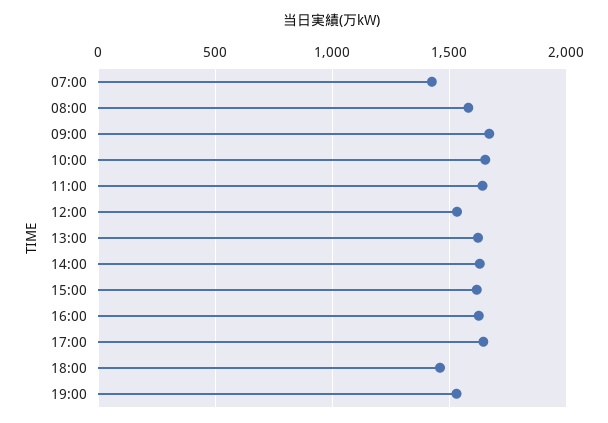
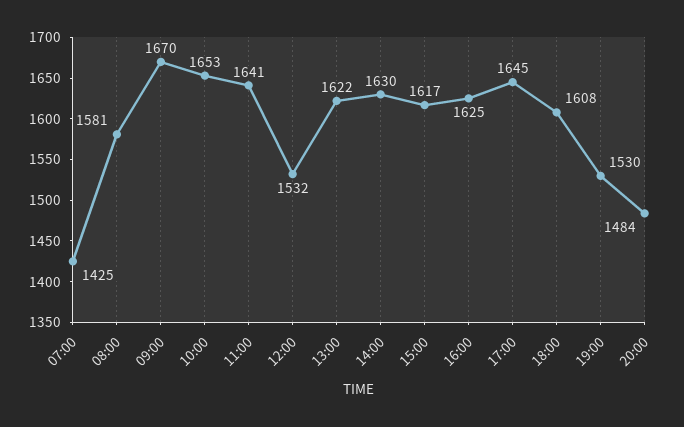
18:00: 1450 -> 1608
20:00: none -> 1484

